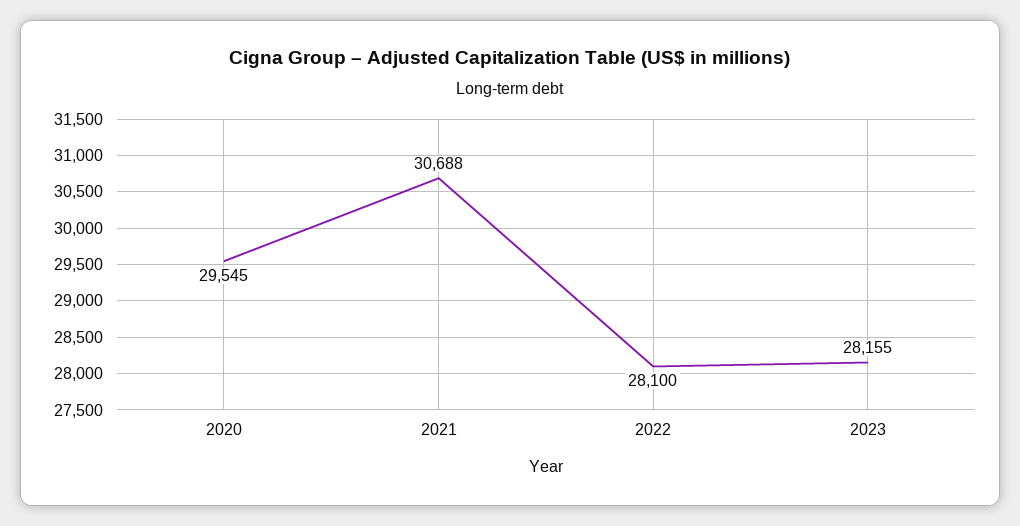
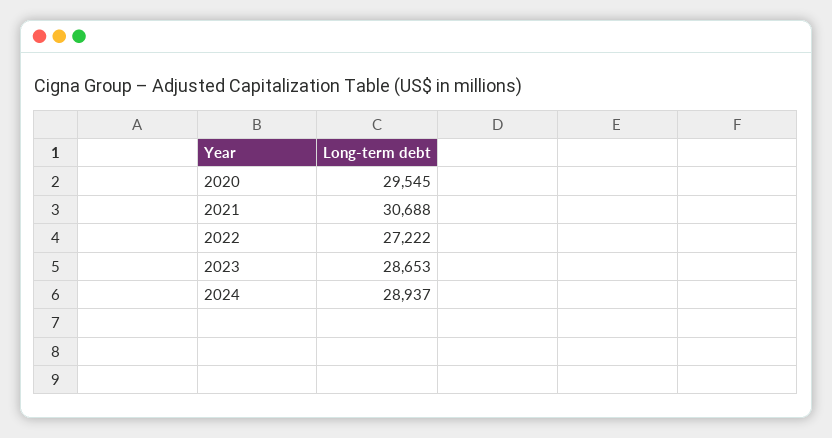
2022: 28100 -> 27222
2023: 28155 -> 28653
2024: none -> 28937

